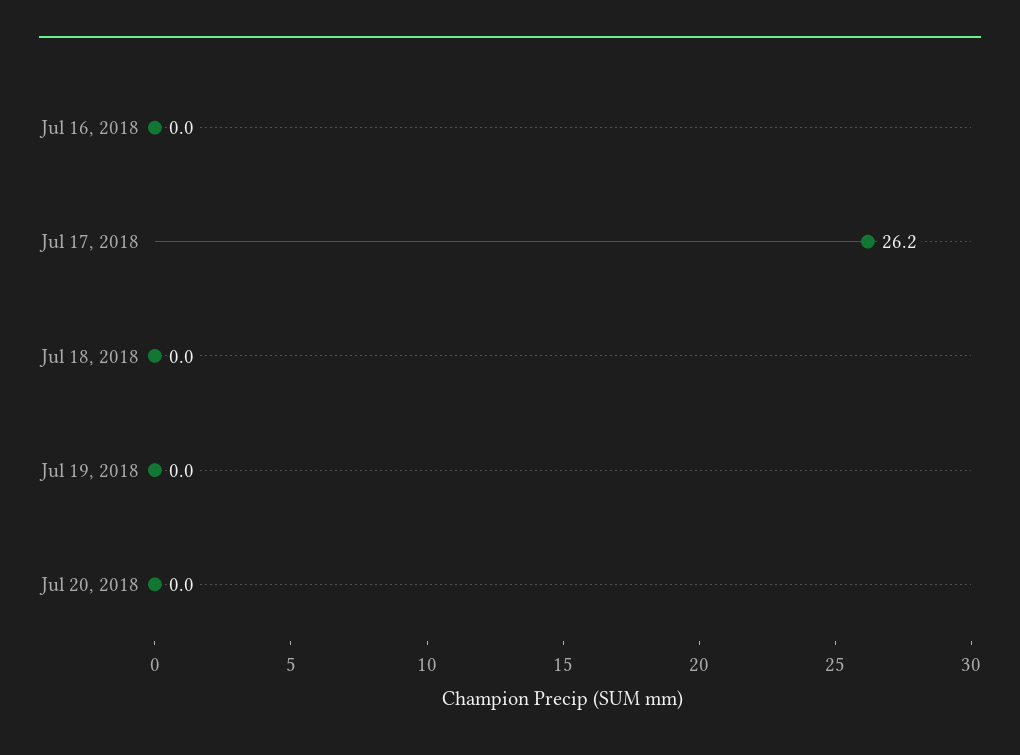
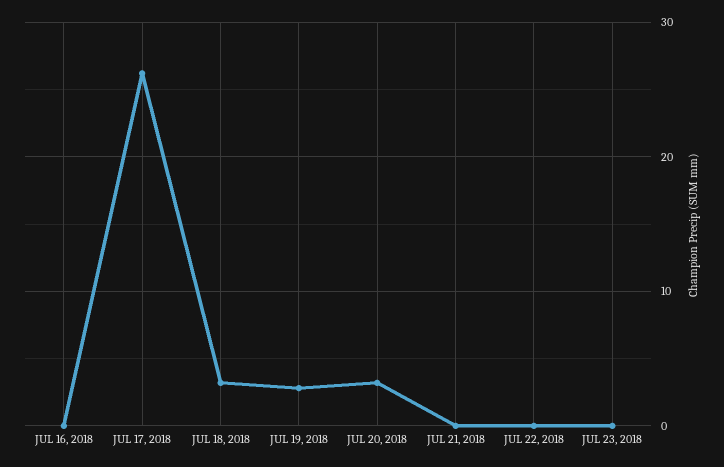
Jul 18, 2018: 0 -> 3
Jul 19, 2018: 0 -> 3
Jul 20, 2018: 0 -> 3
JUL 21, 2018: none -> 0
JUL 22, 2018: none -> 0
JUL 23, 2018: none -> 0

